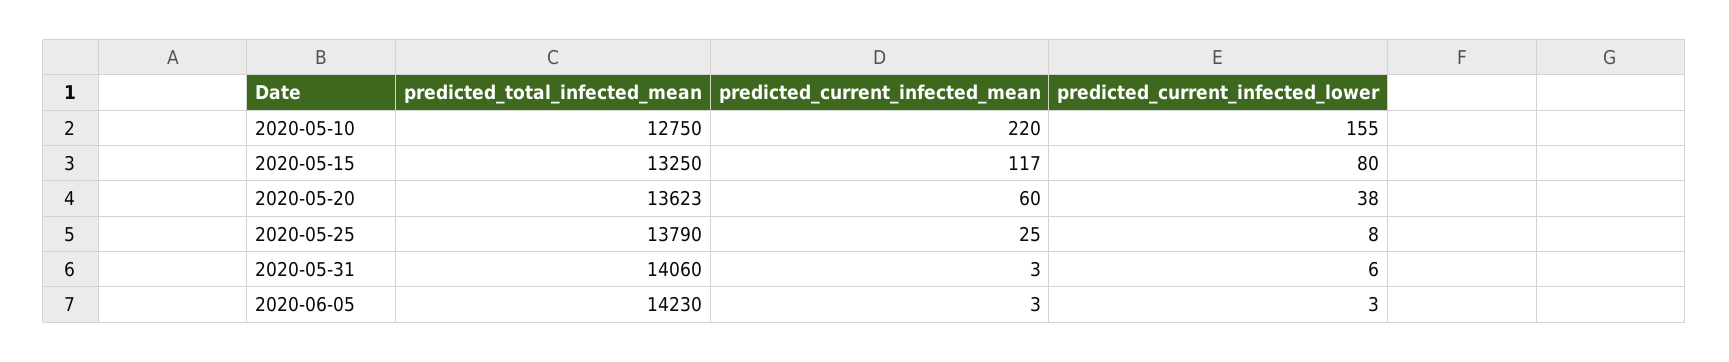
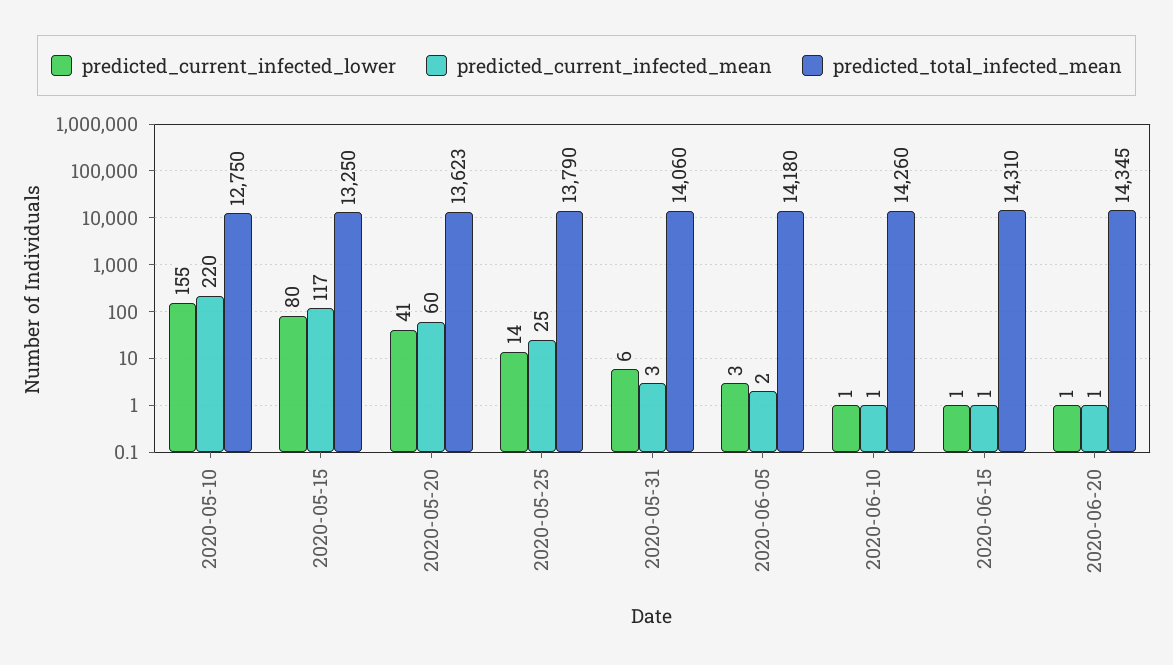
predicted_current_infected_lower, 2020-05-20: 38 -> 41
predicted_current_infected_lower, 2020-05-25: 8 -> 14
predicted_total_infected_mean, 2020-06-05: 14230 -> 14180
predicted_current_infected_mean, 2020-06-05: 3 -> 2
predicted_current_infected_lower, 2020-06-10: none -> 1
predicted_current_infected_mean, 2020-06-10: none -> 1
predicted_total_infected_mean, 2020-06-10: none -> 14260
predicted_current_infected_lower, 2020-06-15: none -> 1
predicted_current_infected_mean, 2020-06-15: none -> 1
predicted_total_infected_mean, 2020-06-15: none -> 14310
predicted_current_infected_lower, 2020-06-20: none -> 1
predicted_current_infected_mean, 2020-06-20: none -> 1
predicted_total_infected_mean, 2020-06-20: none -> 14345

